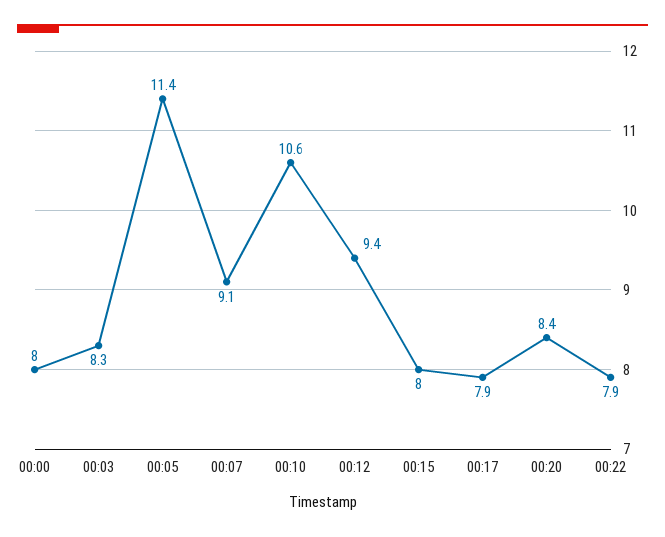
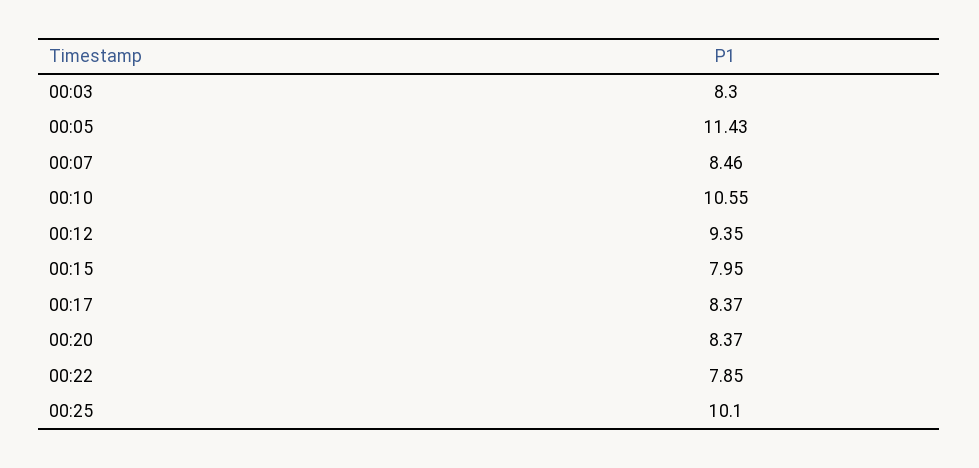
00:00: 8 -> none
00:07: 9.1 -> 8.46
00:17: 7.9 -> 8.37
00:25: none -> 10.1

